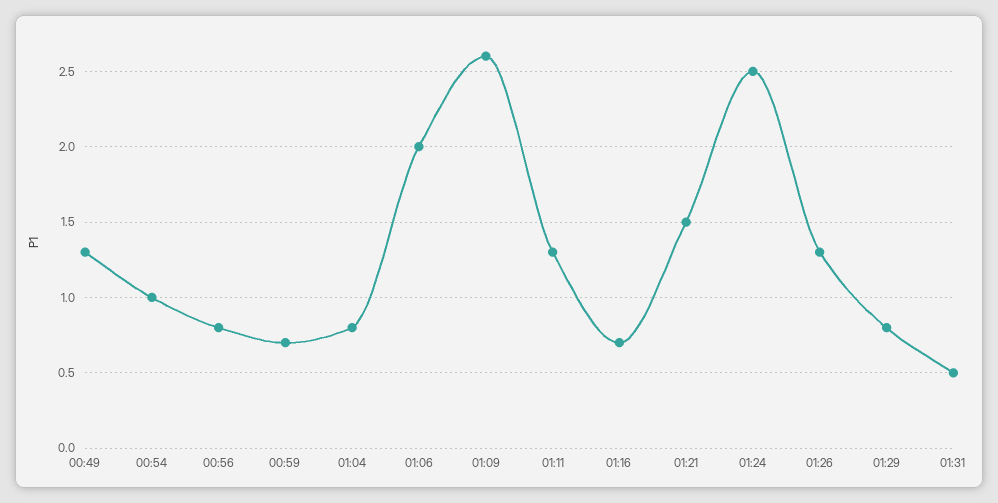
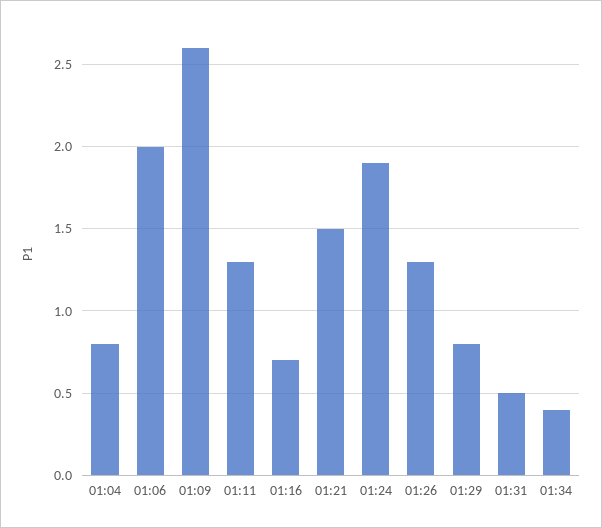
00:49: 1.3 -> none
00:54: 1 -> none
00:56: 0.8 -> none
00:59: 0.7 -> none
01:24: 2.5 -> 1.9
01:34: none -> 0.4

